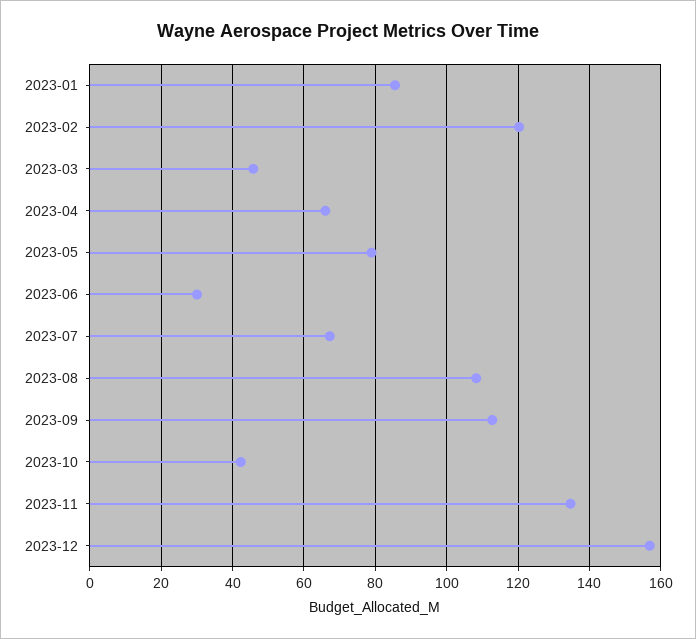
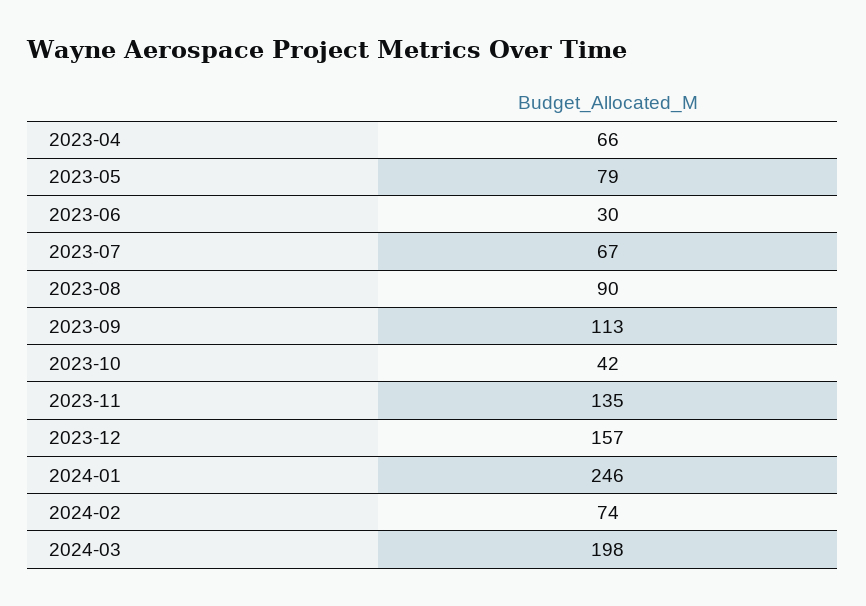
2023-01: 86 -> none
2023-02: 120 -> none
2023-03: 46 -> none
2023-08: 108 -> 90
2024-01: none -> 246
2024-02: none -> 74
2024-03: none -> 198

